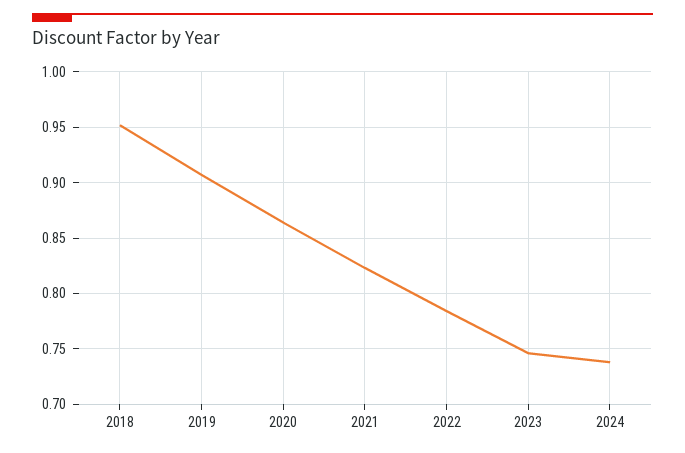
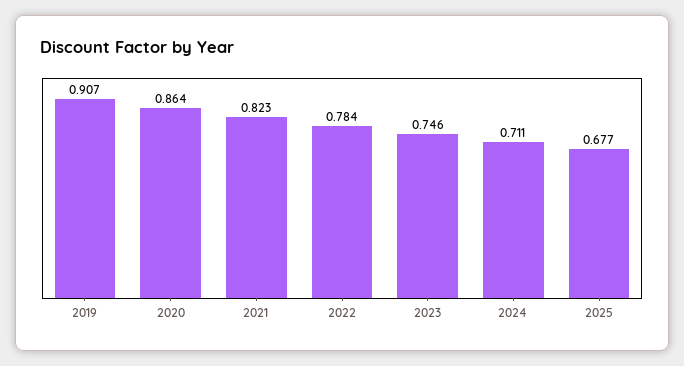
2018: 0.95 -> none
2024: 0.74 -> 0.711
2025: none -> 0.677

